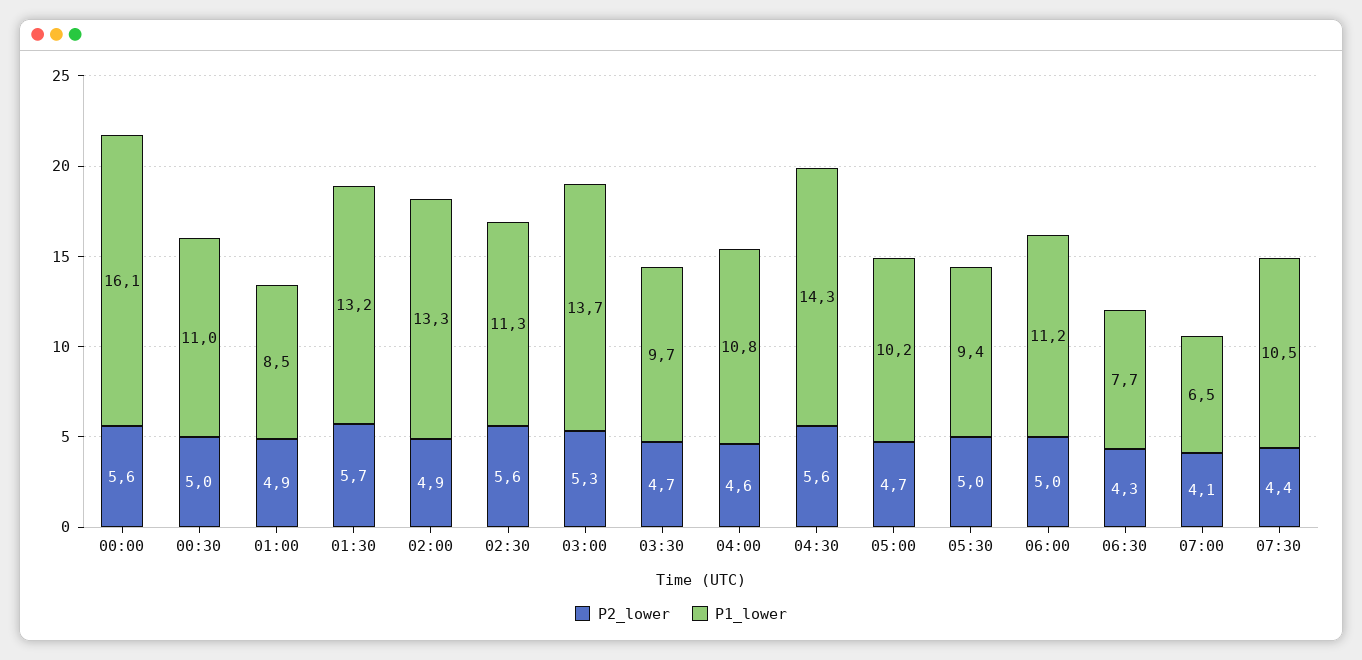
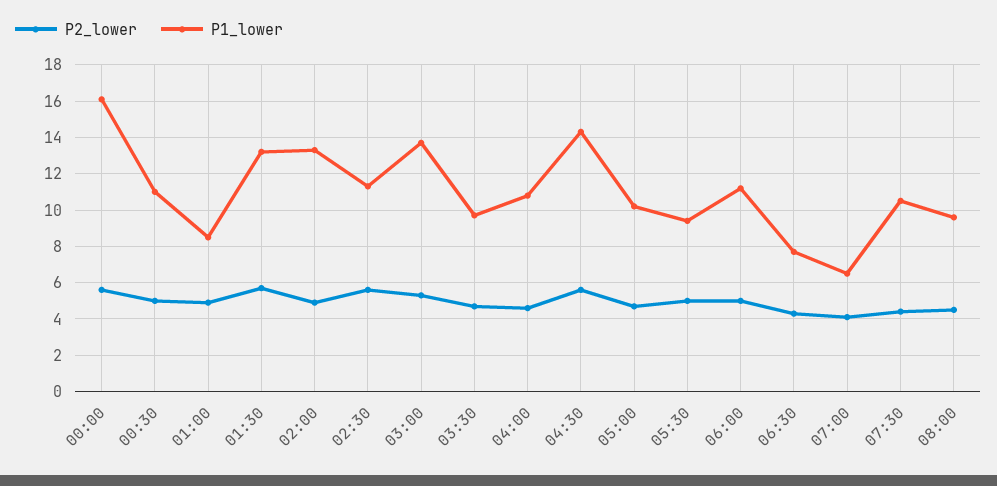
P2_lower, 08:00: none -> 4.5
P1_lower, 08:00: none -> 9.5

